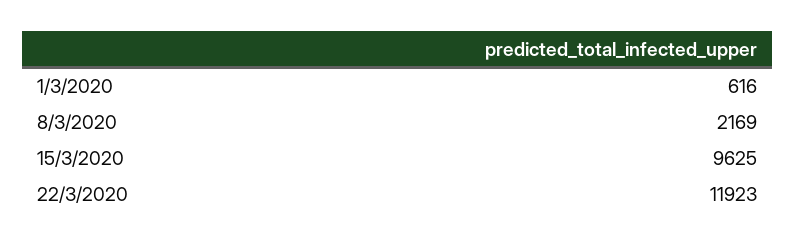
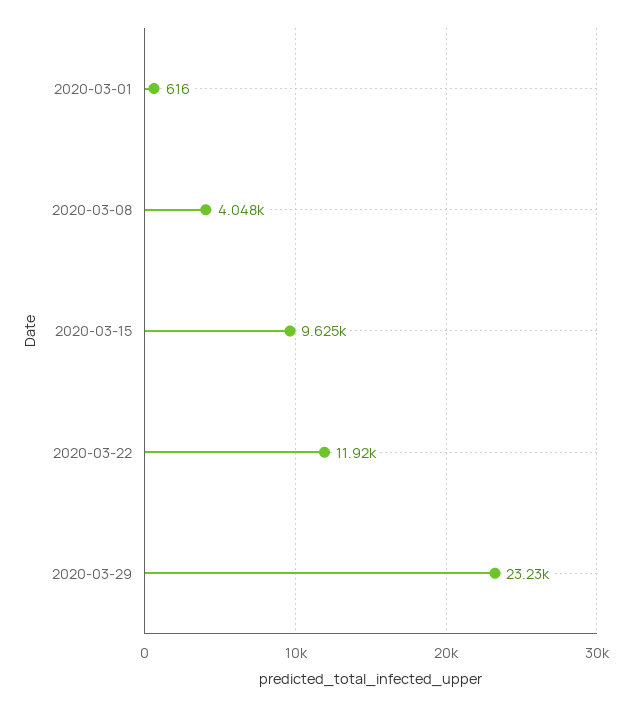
8/3/2020: 2169 -> 4048
2020-03-29: none -> 23230

